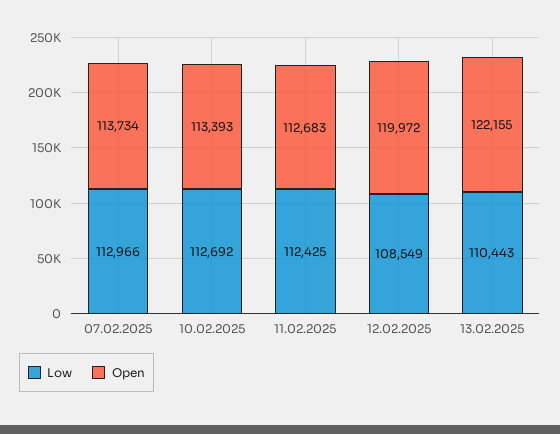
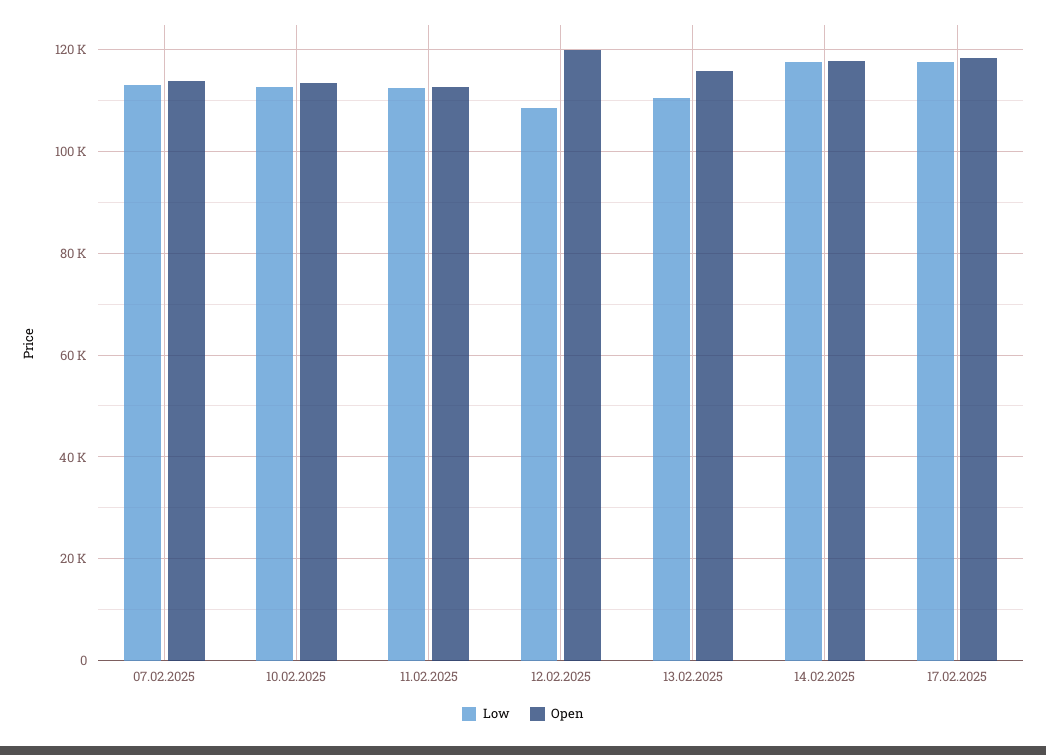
Open, 13.02.2025: 122155 -> 116000
Low, 14.02.2025: none -> 118000
Open, 14.02.2025: none -> 118000
Low, 17.02.2025: none -> 118000
Open, 17.02.2025: none -> 118000

